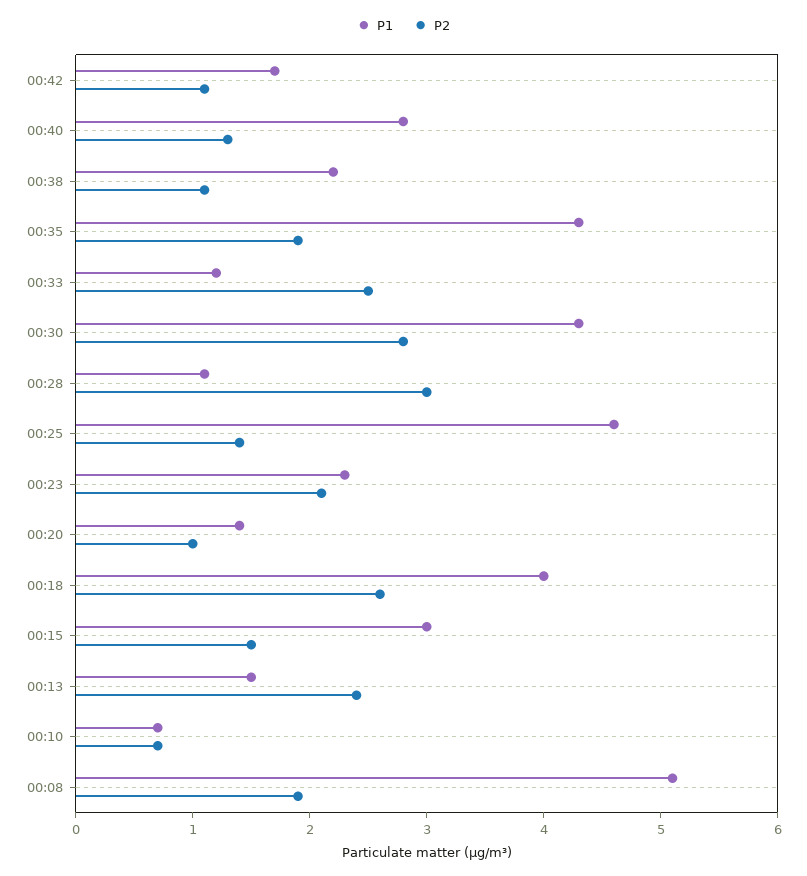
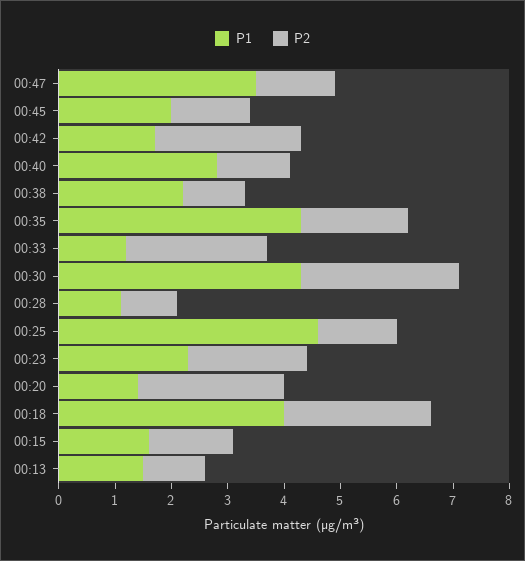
P2, 00:42: 1.1 -> 2.5
P2, 00:28: 3 -> 1
P2, 00:20: 1 -> 2.5
P1, 00:15: 3 -> 1.5
P2, 00:13: 2.4 -> 1
P1, 00:10: 0.7 -> none
P2, 00:10: 0.7 -> none
P1, 00:08: 5.1 -> none
P2, 00:08: 1.9 -> none
P1, 00:47: none -> 3.5
P2, 00:47: none -> 1.5
P1, 00:45: none -> 2
P2, 00:45: none -> 1.5

